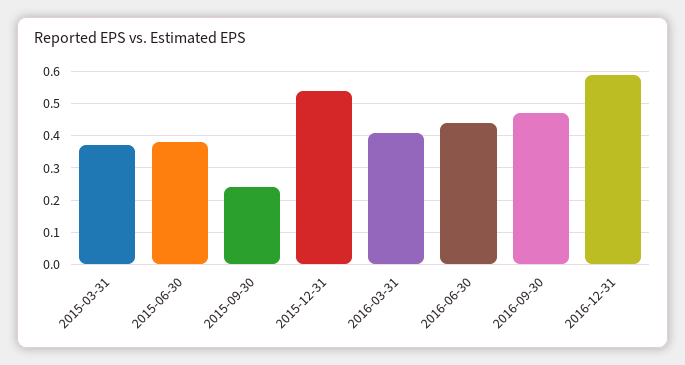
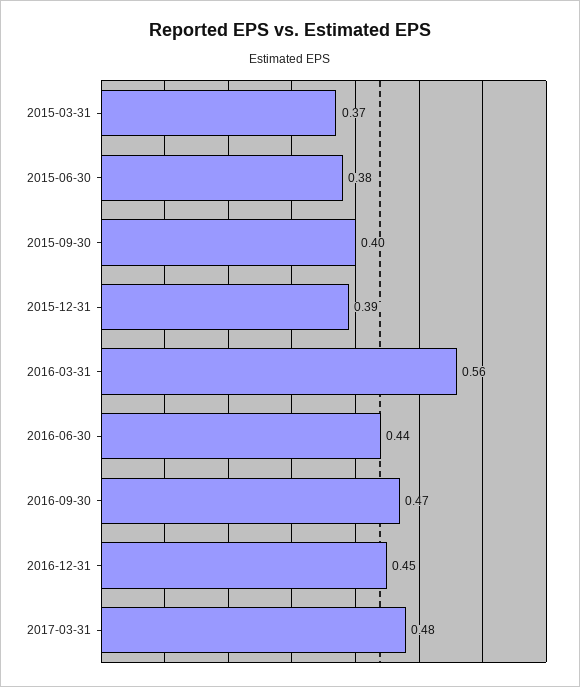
2015-09-30: 0.25 -> 0.4
2015-12-31: 0.55 -> 0.39
2016-03-31: 0.4 -> 0.56
2016-12-31: 0.6 -> 0.45
2017-03-31: none -> 0.48

